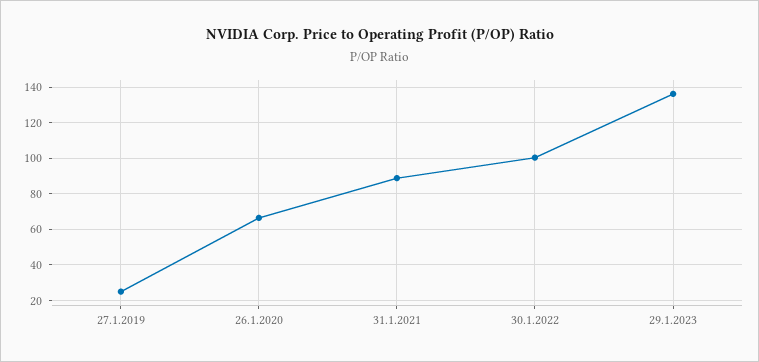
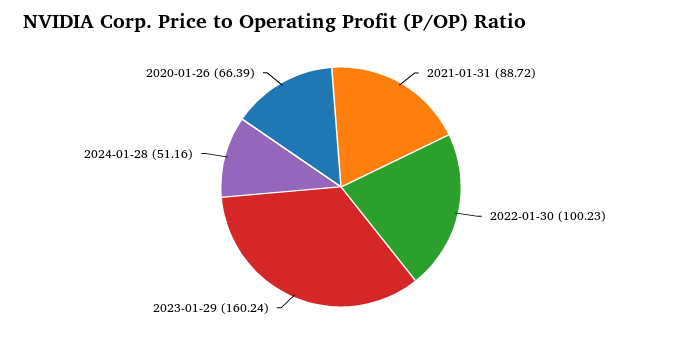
27.1.2019: 25 -> none
29.1.2023: 135 -> 160.24
2024-01-28: none -> 51.16

